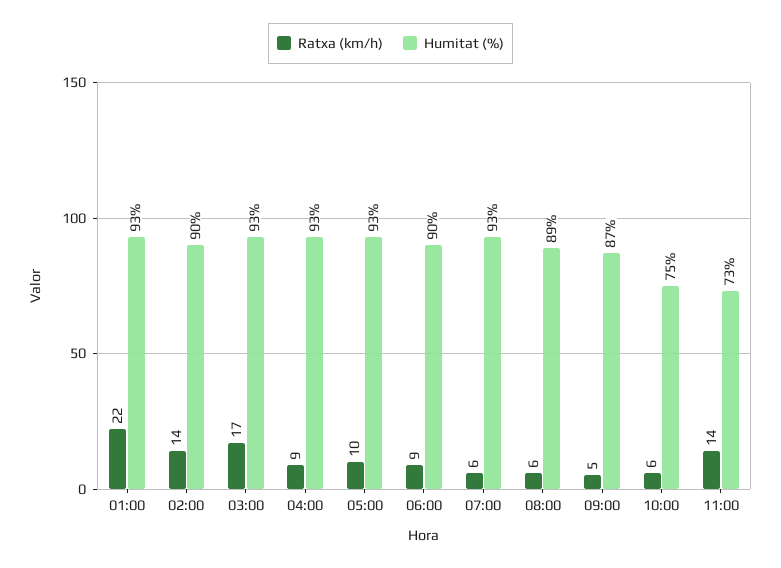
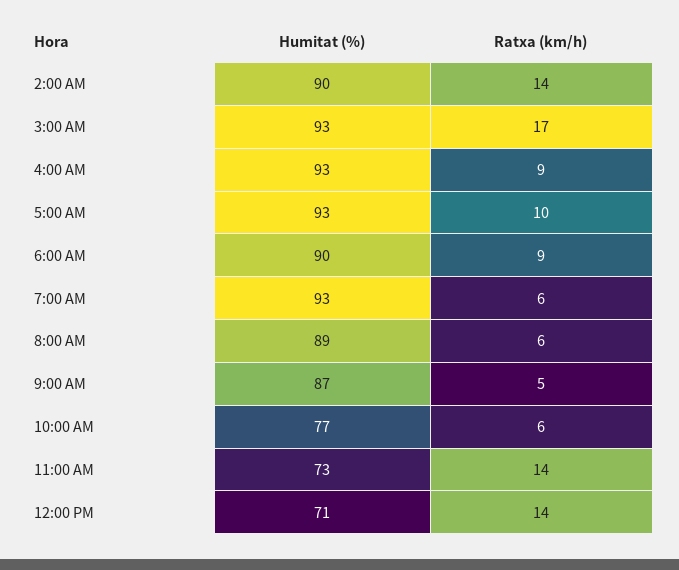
Ratxa (km/h), 01:00: 22 -> none
Humitat (%), 01:00: 93 -> none
Humitat (%), 10:00: 75 -> 77
Humitat (%), 12:00 PM: none -> 71
Ratxa (km/h), 12:00 PM: none -> 14

